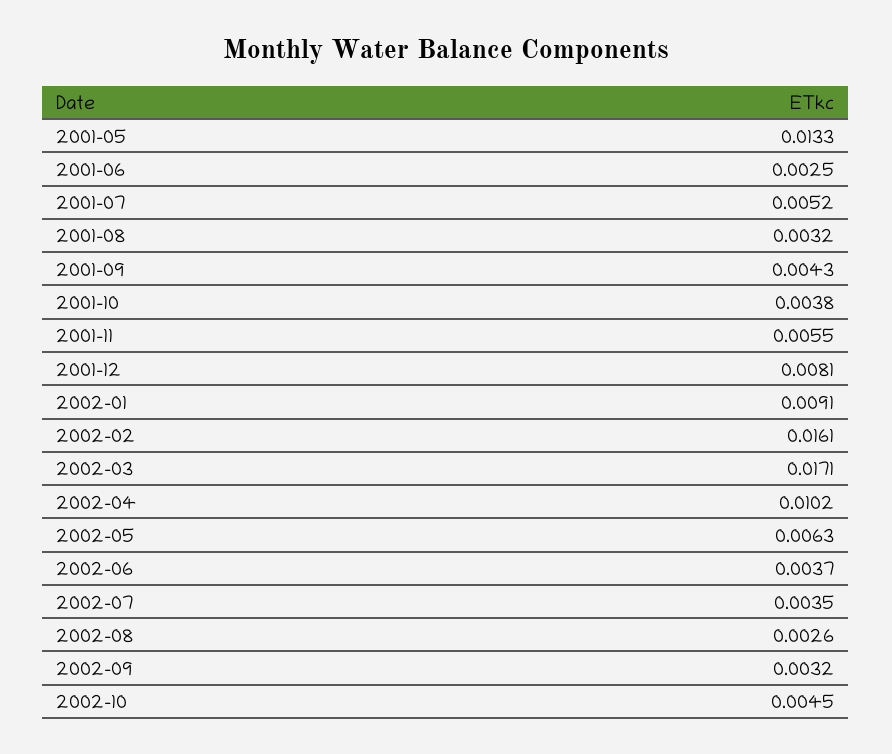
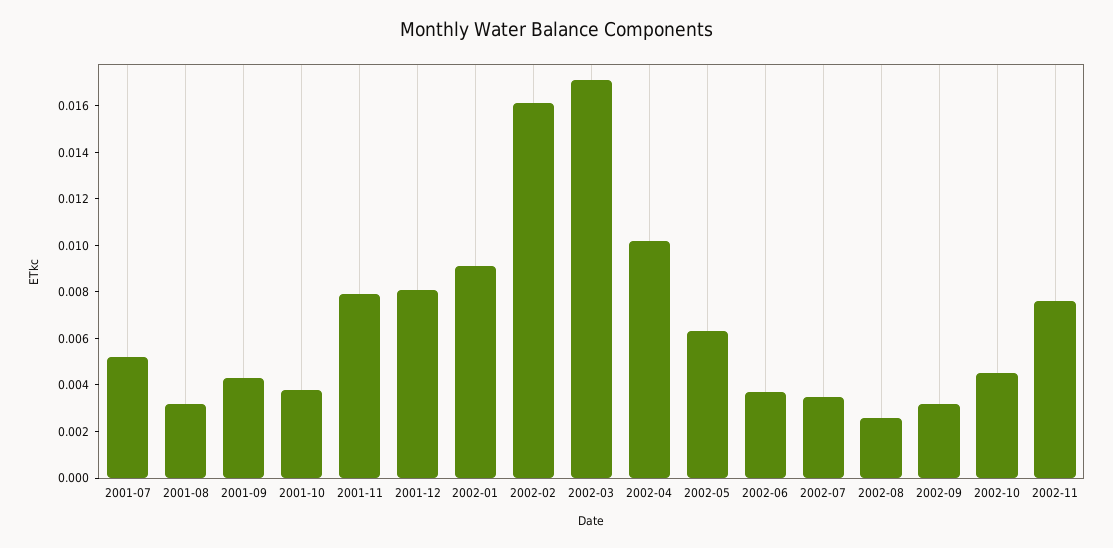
2001-05: 0.0133 -> none
2001-06: 0.0025 -> none
2001-11: 0.0055 -> 0.008
2002-11: none -> 0.0075

